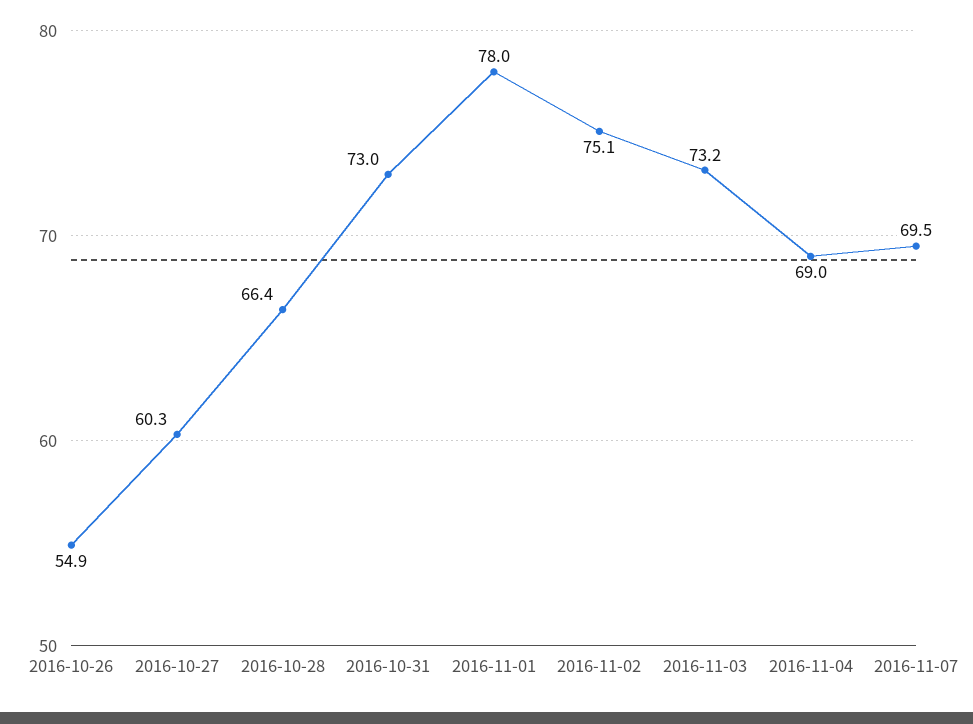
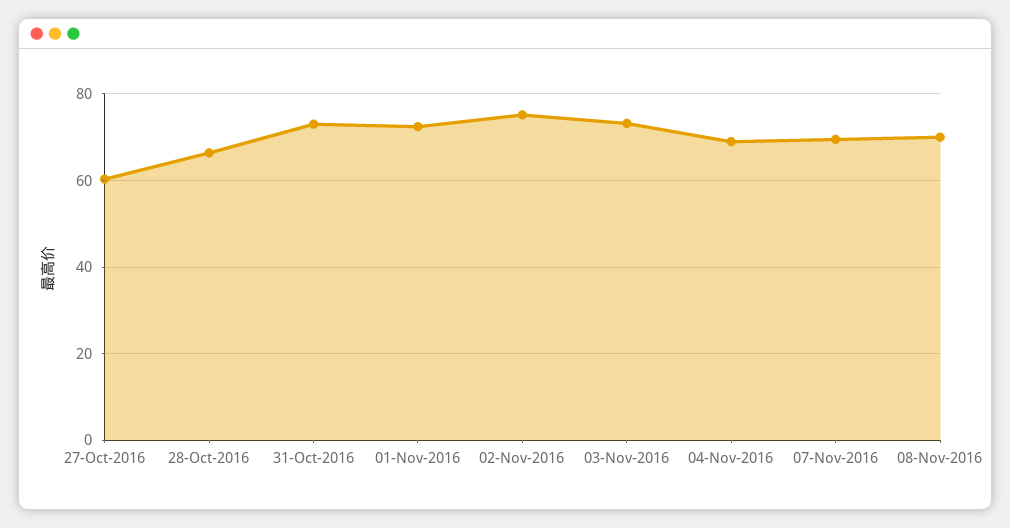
2016-10-26: 54.9 -> none
2016-11-01: 78 -> 72
08-Nov-2016: none -> 70

